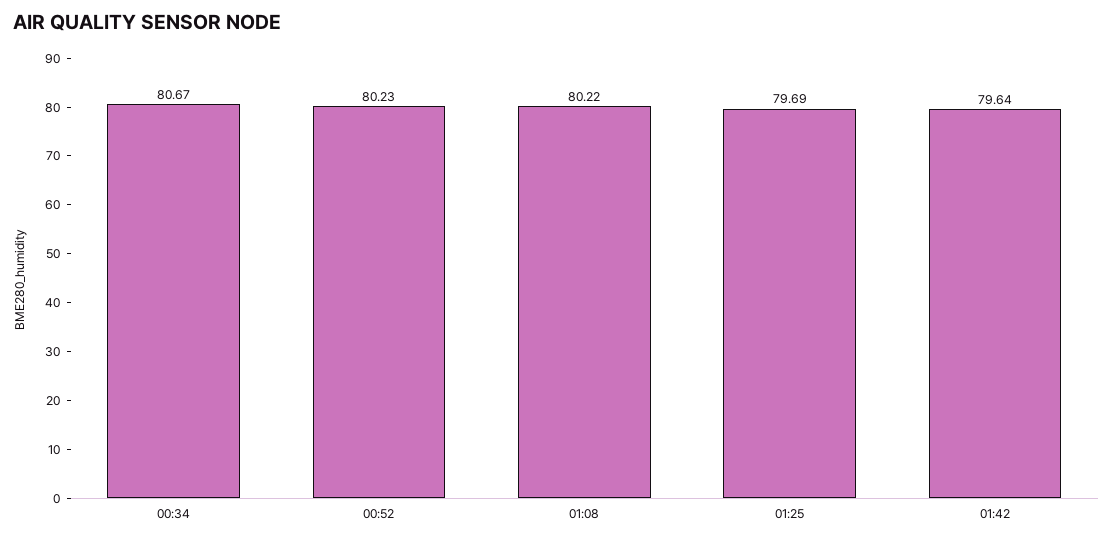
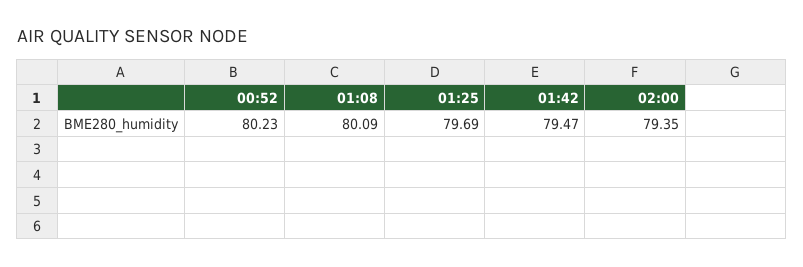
00:34: 80.67 -> none
01:08: 80.22 -> 80.09
01:42: 79.64 -> 79.47
02:00: none -> 79.35

